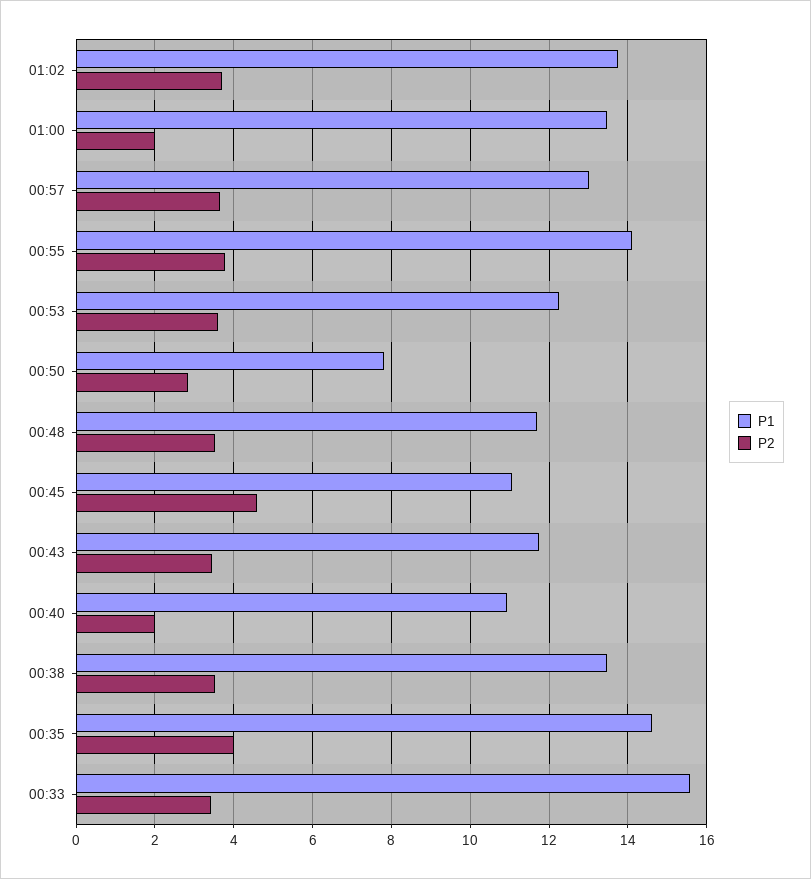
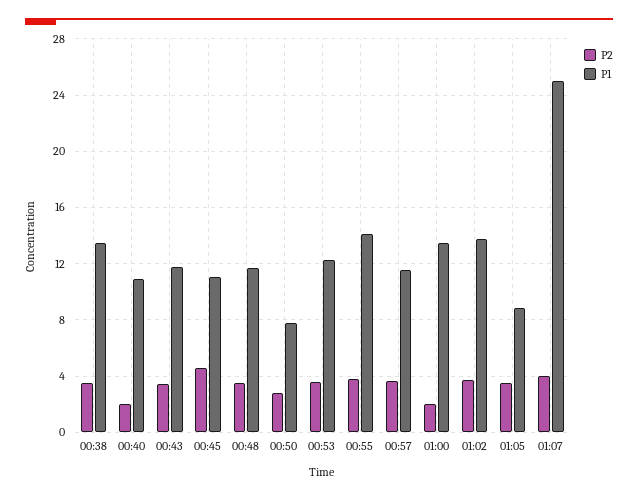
P1, 00:57: 13 -> 11.5
P1, 00:35: 14.6 -> none
P2, 00:35: 4 -> none
P1, 00:33: 15.6 -> none
P2, 00:33: 3.4 -> none
P2, 01:05: none -> 3.5
P1, 01:05: none -> 9
P2, 01:07: none -> 4
P1, 01:07: none -> 25

